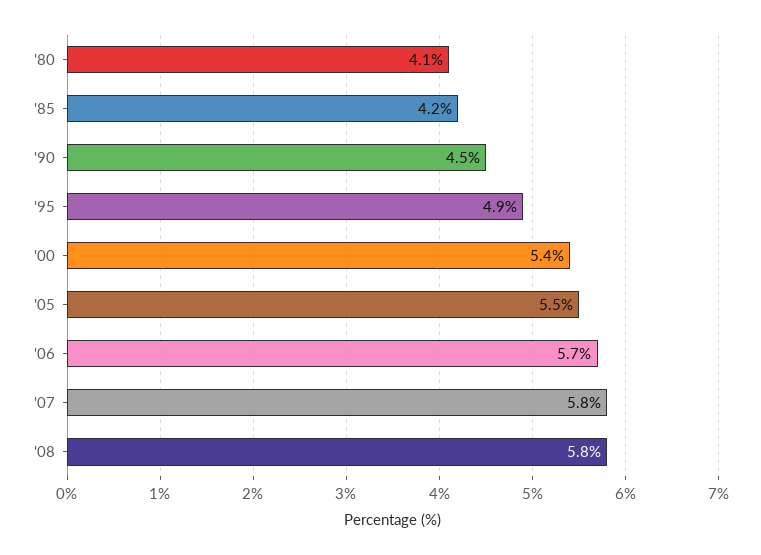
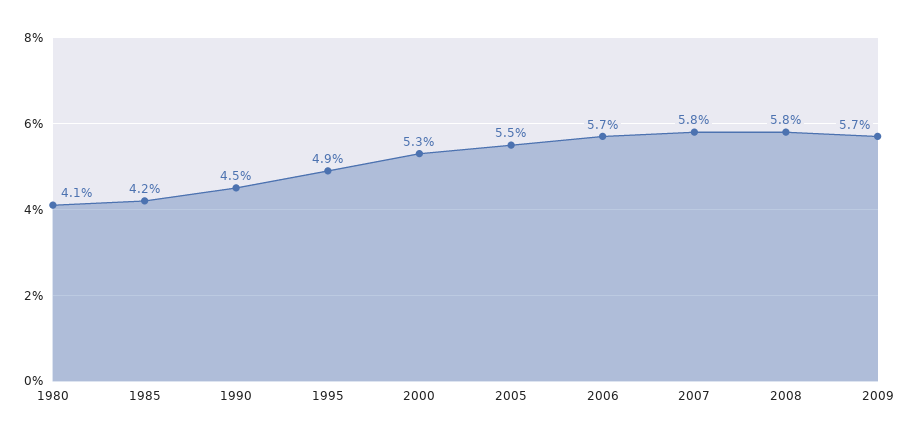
'00: 5.4 -> 5.3
2009: none -> 5.7

